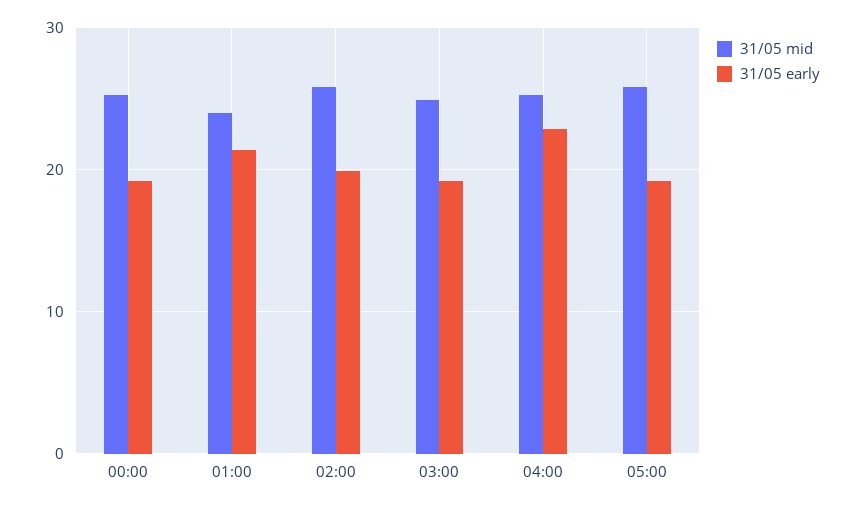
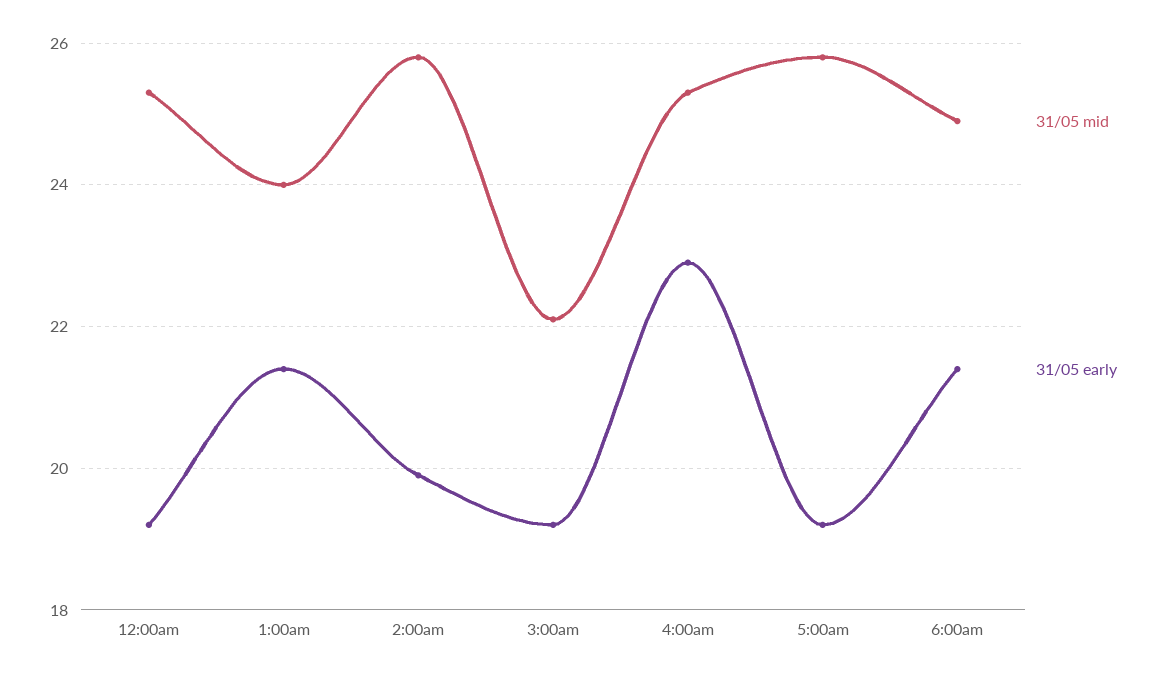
31/05 mid, 03:00: 25 -> 22
31/05 mid, 6:00am: none -> 25
31/05 early, 6:00am: none -> 21.5

